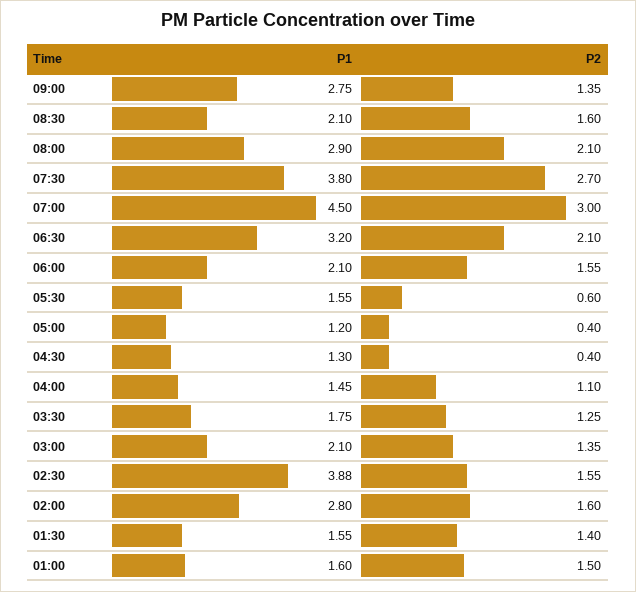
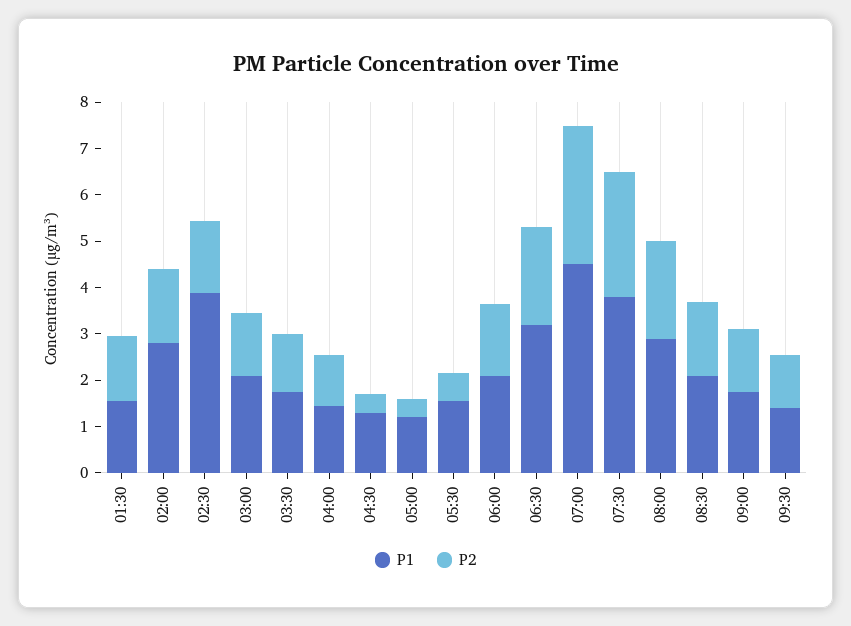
P1, 09:00: 2.75 -> 1.8
P1, 01:00: 1.6 -> none
P2, 01:00: 1.5 -> none
P1, 09:30: none -> 1.4
P2, 09:30: none -> 1.2

